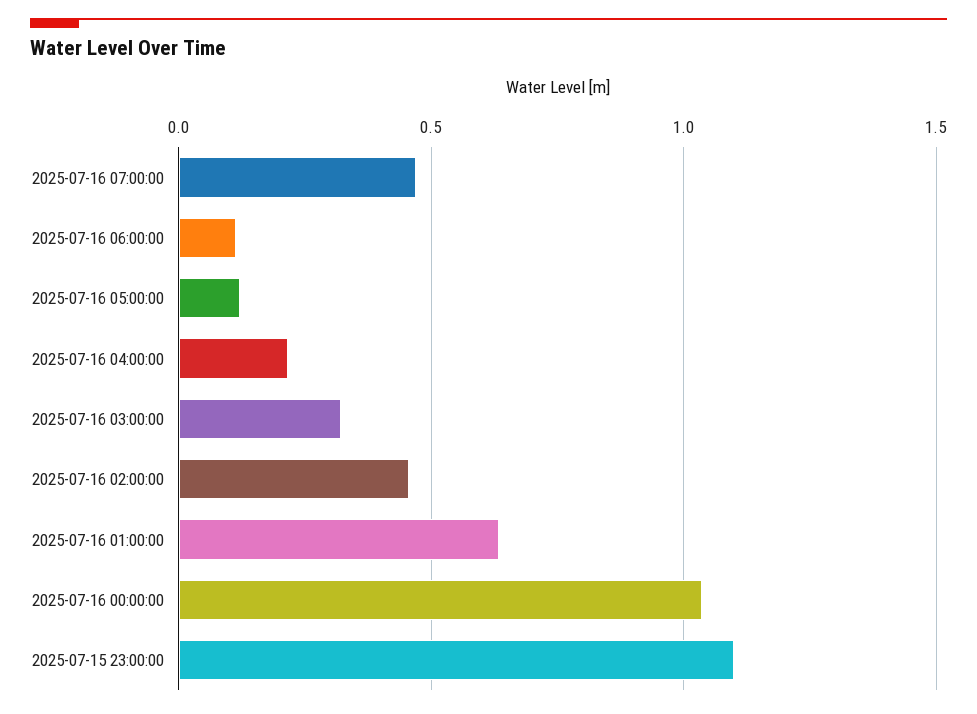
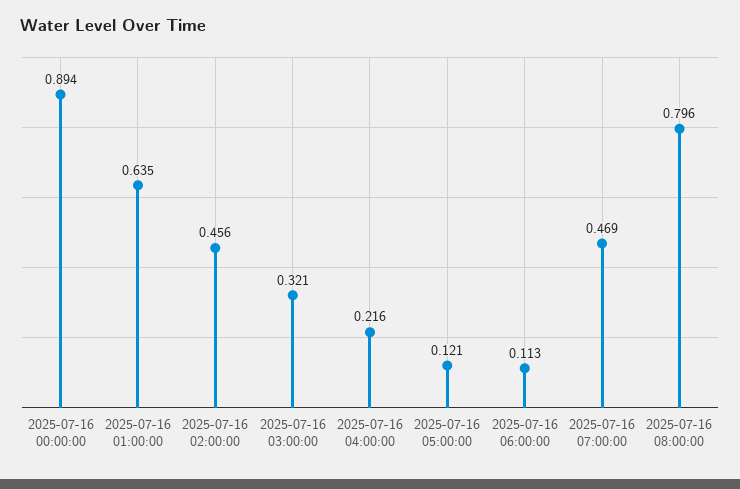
2025-07-16 00:00:00: 1.05 -> 0.894
2025-07-15 23:00:00: 1.1 -> none
2025-07-16 08:00:00: none -> 0.796

